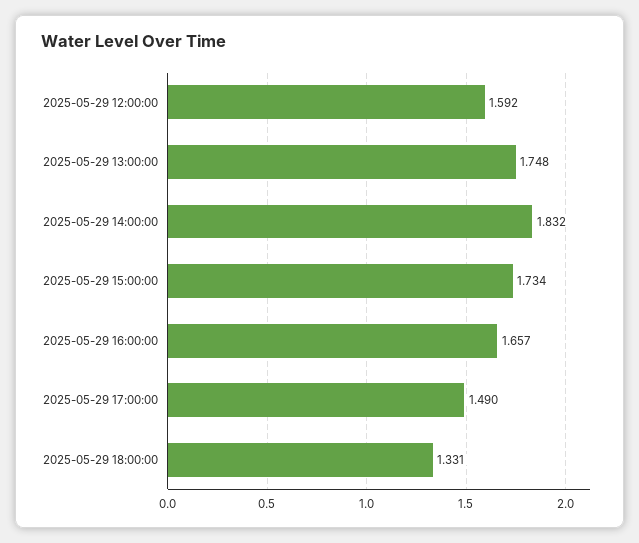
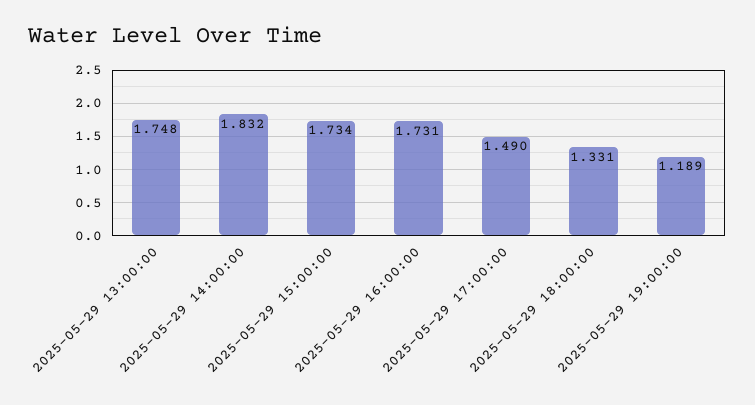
2025-05-29 12:00:00: 1.592 -> none
2025-05-29 16:00:00: 1.657 -> 1.731
2025-05-29 19:00:00: none -> 1.189

